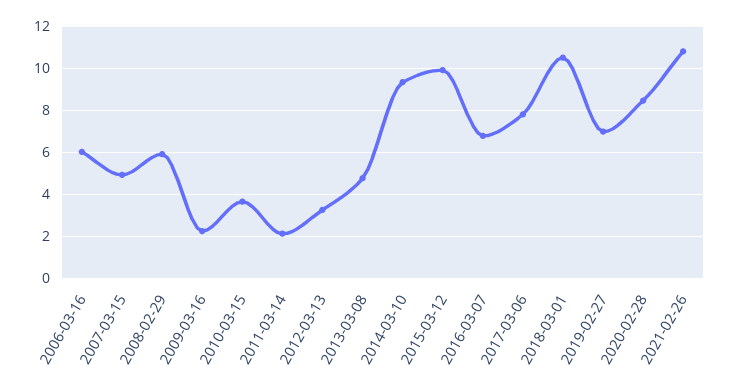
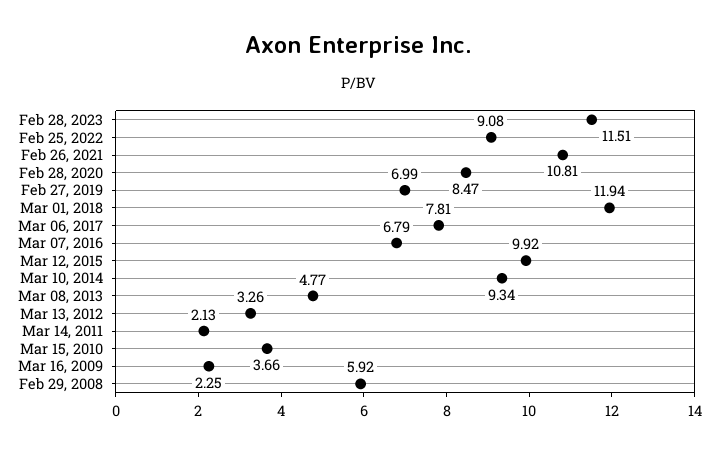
2006-03-16: 6 -> none
2007-03-15: 5 -> none
2018-03-01: 10.5 -> 11.94
Feb 28, 2023: none -> 11.51
Feb 25, 2022: none -> 9.08

